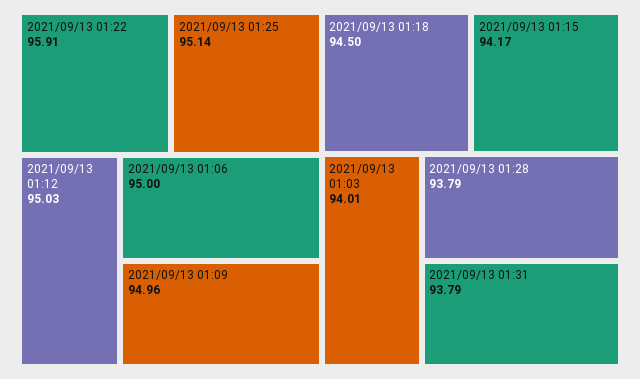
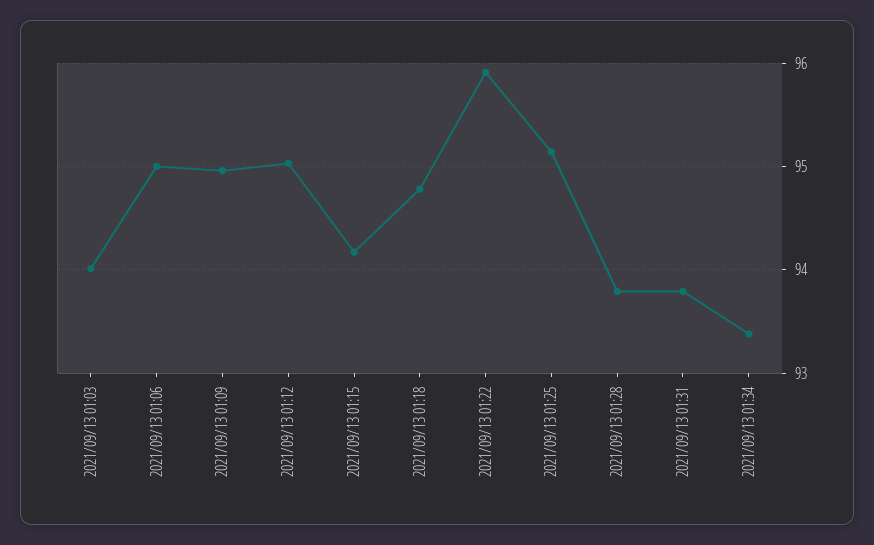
2021/09/13 01:18: 94.5 -> 94.8
2021/09/13 01:34: none -> 93.4

